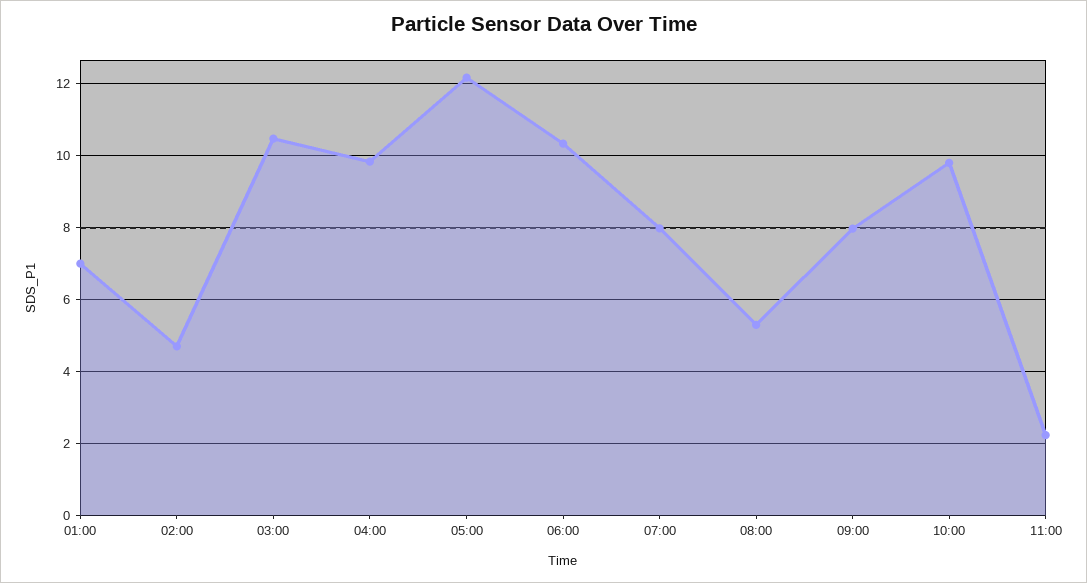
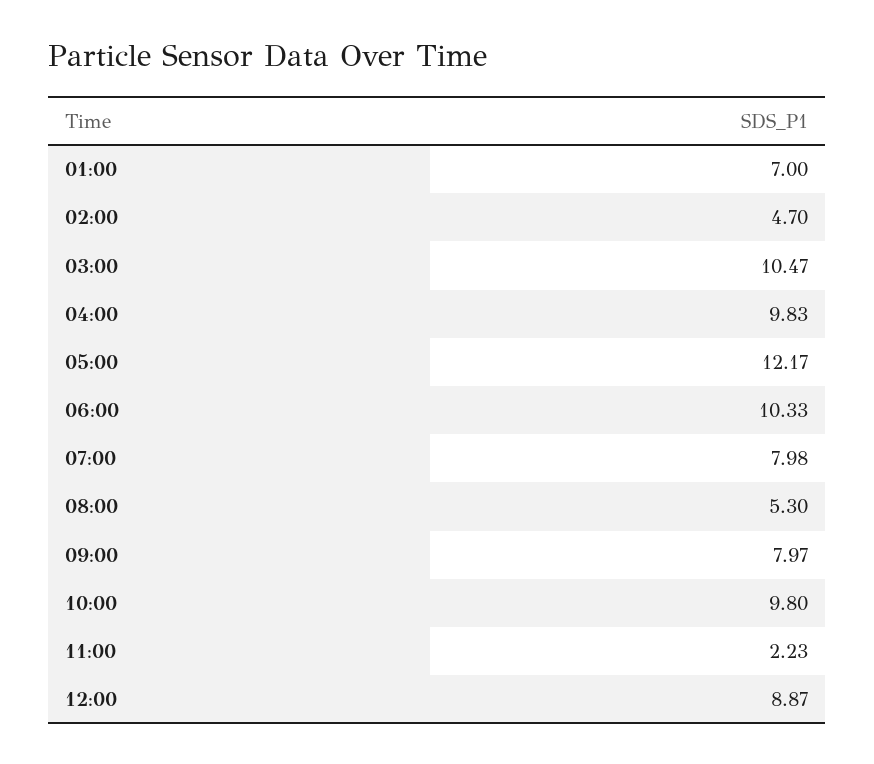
12:00: none -> 8.87

